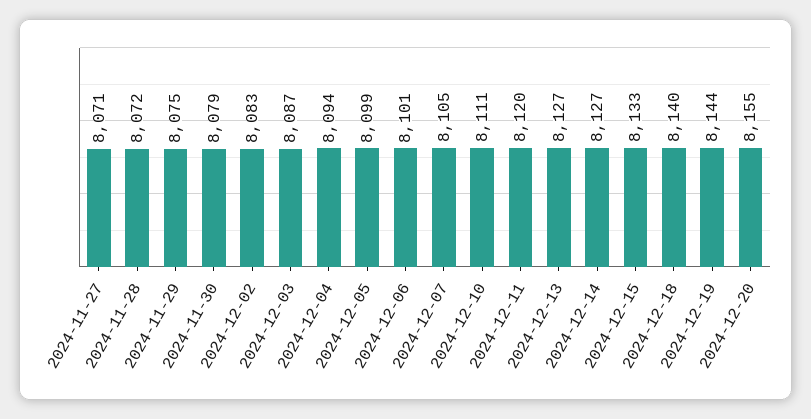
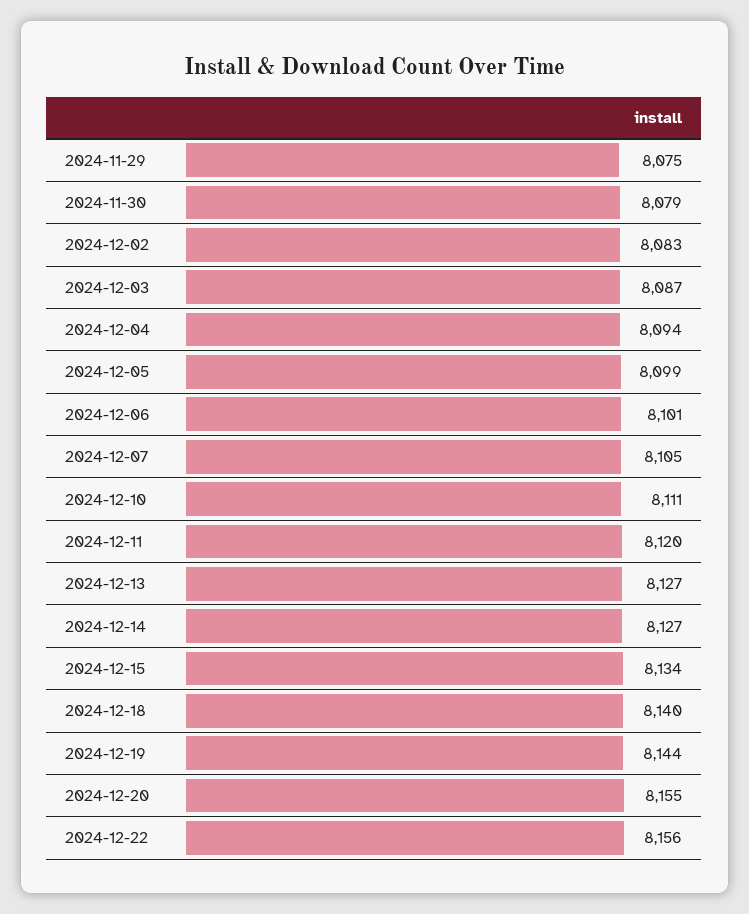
2024-11-27: 8071 -> none
2024-11-28: 8072 -> none
2024-12-15: 8133 -> 8134
2024-12-22: none -> 8156

